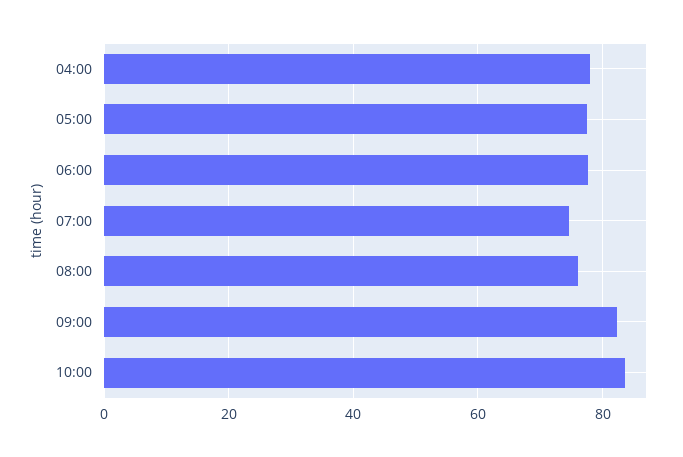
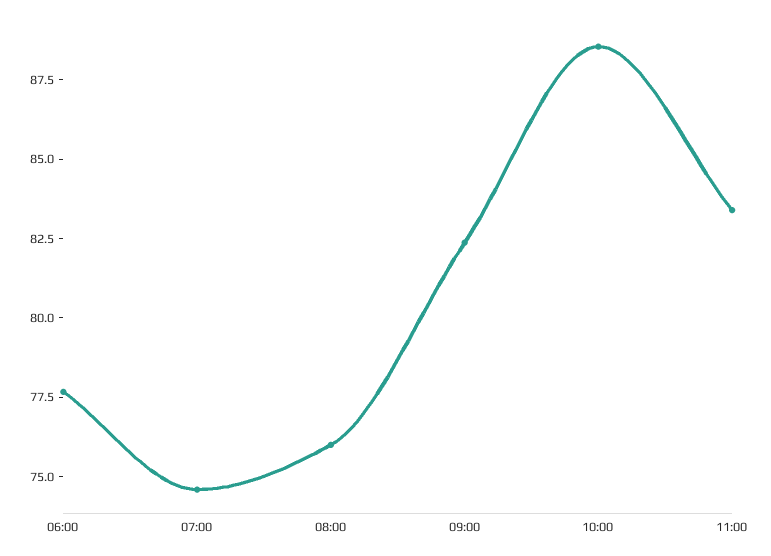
04:00: 78 -> none
05:00: 78 -> none
10:00: 84 -> 88.5
11:00: none -> 83.5

